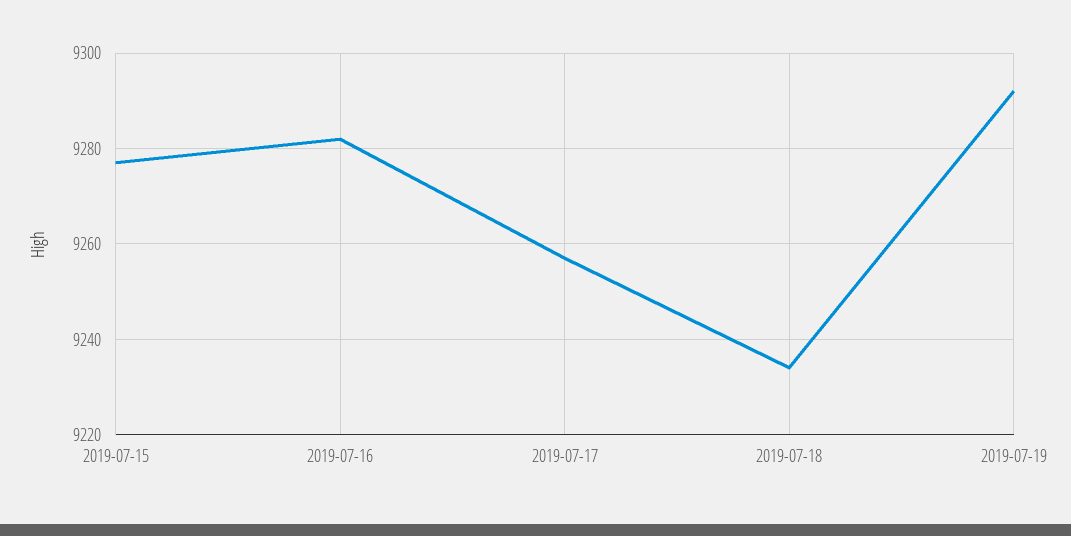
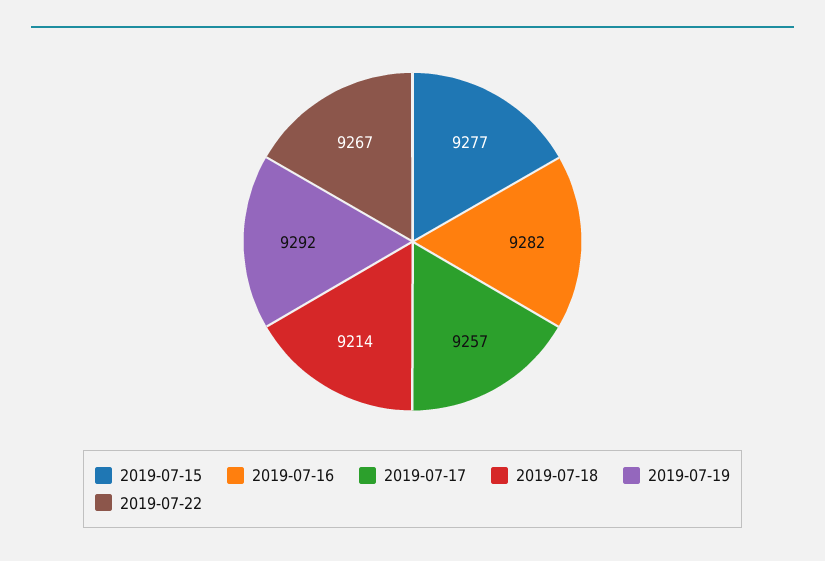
2019-07-18: 9235 -> 9214
2019-07-22: none -> 9267

